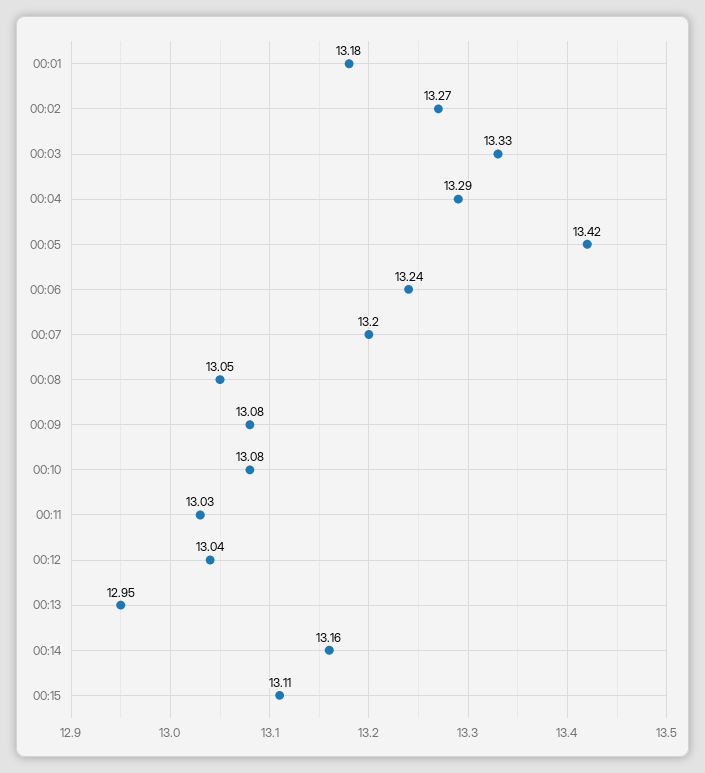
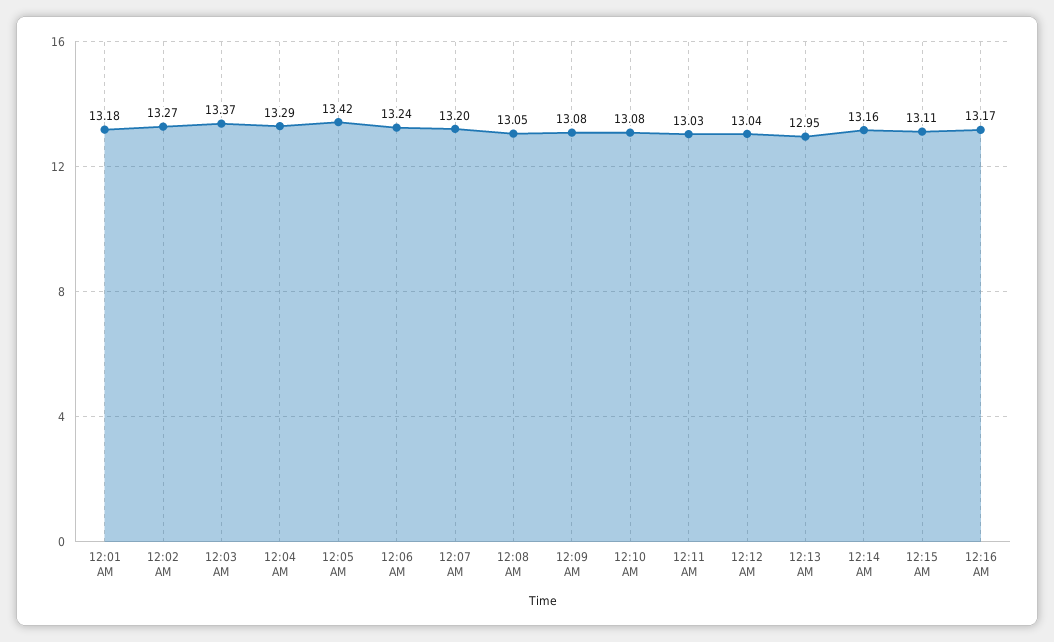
00:03: 13.33 -> 13.37
12:16 AM: none -> 13.17

